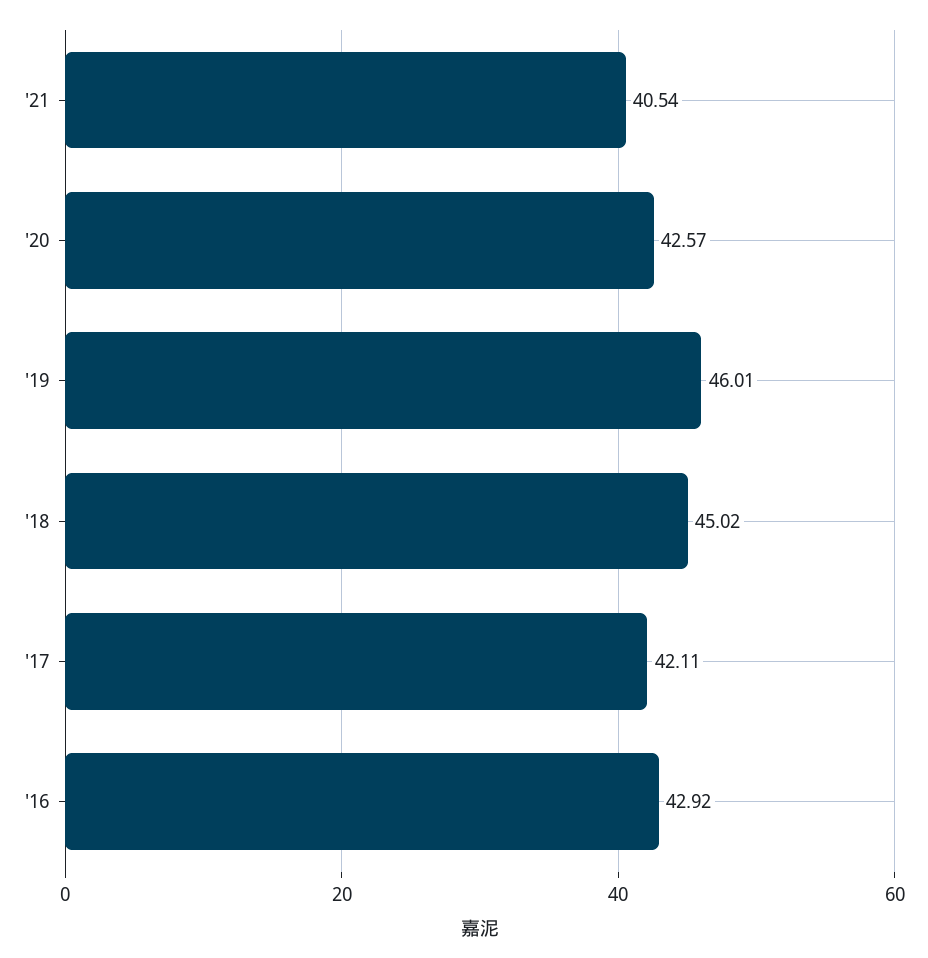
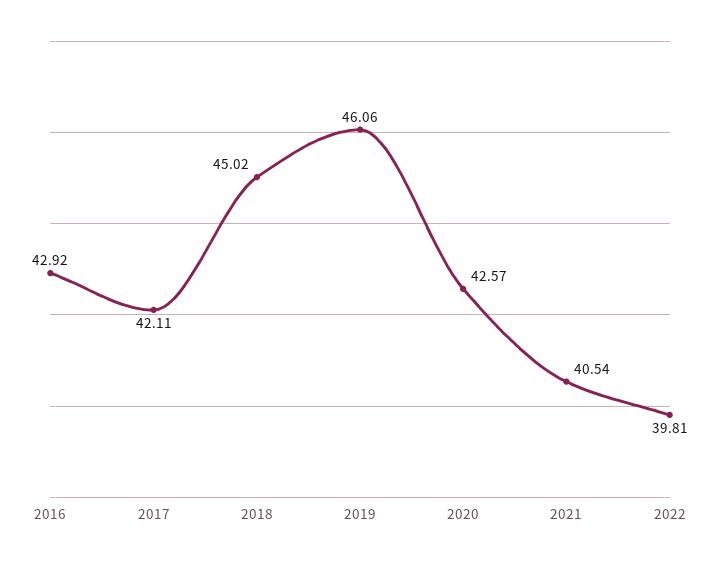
'19: 46.01 -> 46.06
2022: none -> 39.81

